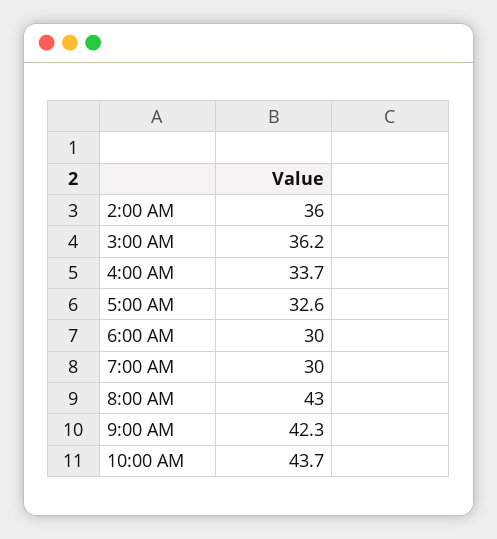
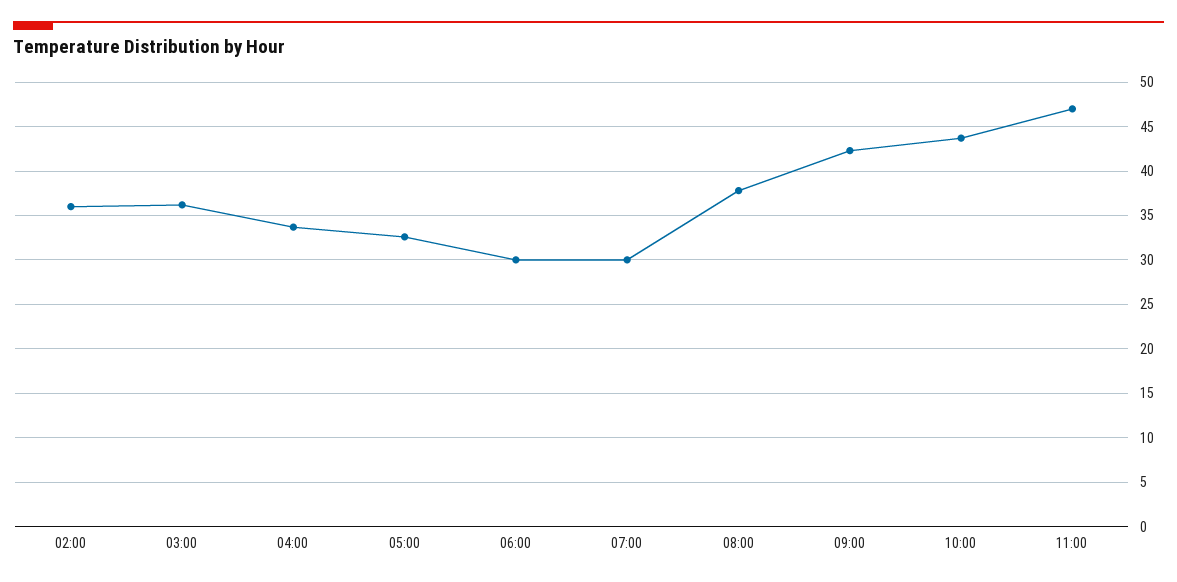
8:00 AM: 43 -> 38
11:00: none -> 47

